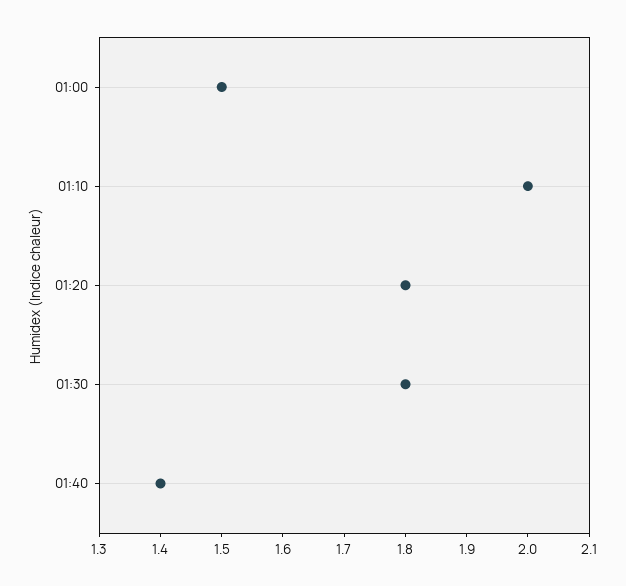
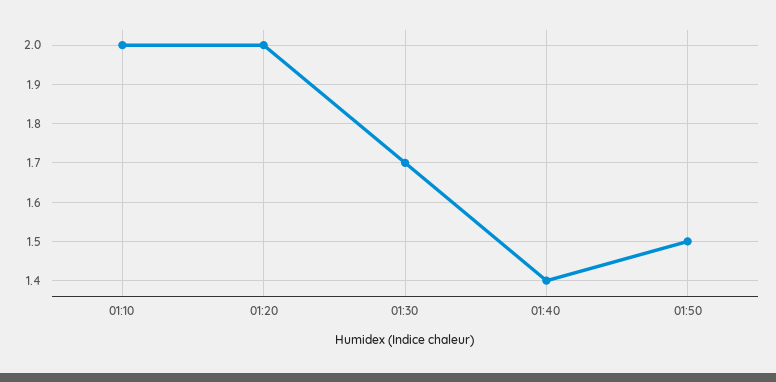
01:00: 1.5 -> none
01:20: 1.8 -> 2
01:30: 1.8 -> 1.7
01:50: none -> 1.5

